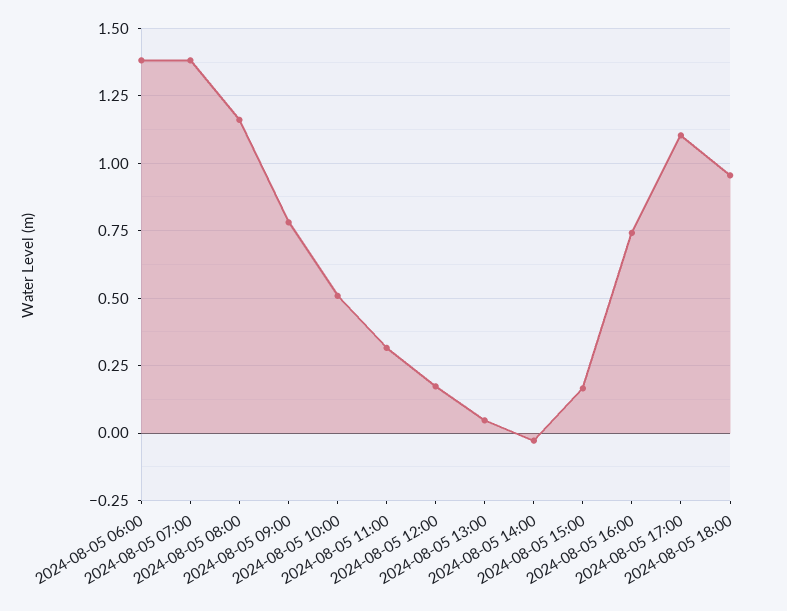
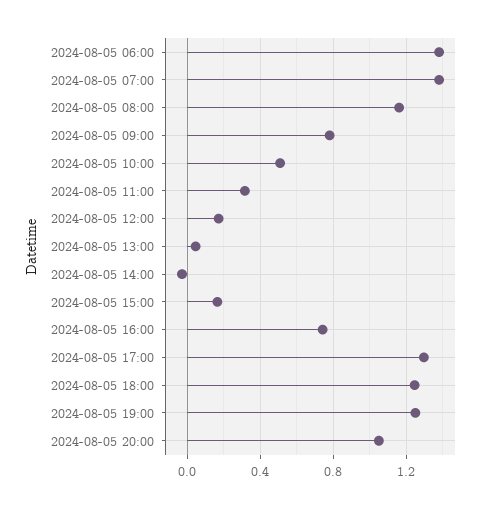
2024-08-05 17:00: 1.1 -> 1.3
2024-08-05 18:00: 0.95 -> 1.25
2024-08-05 19:00: none -> 1.25
2024-08-05 20:00: none -> 1.05

